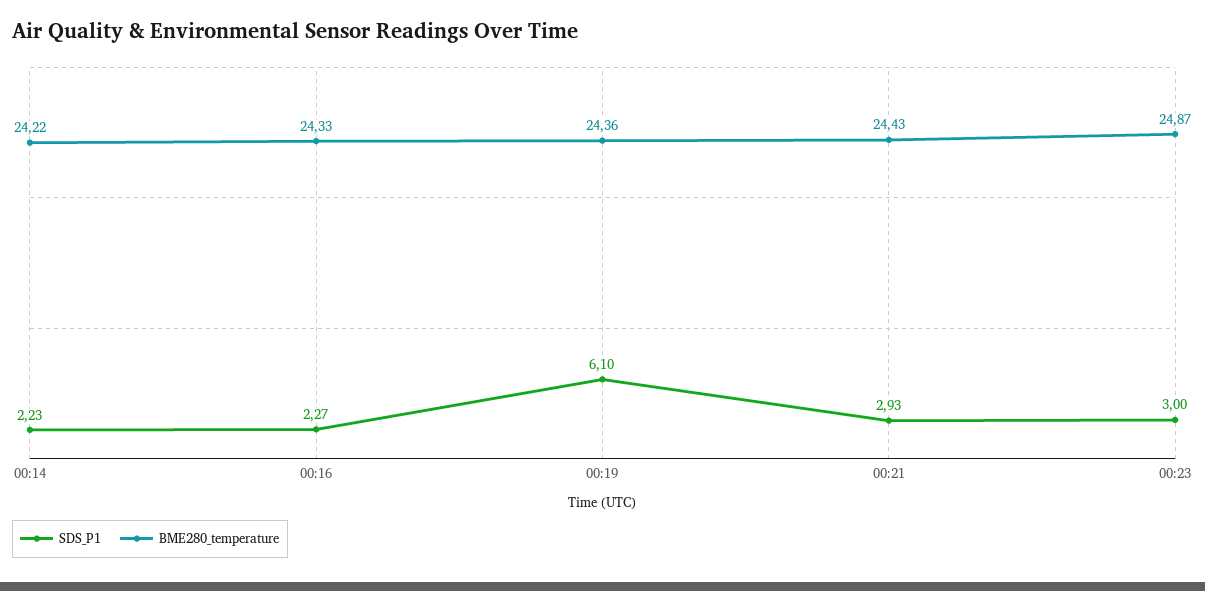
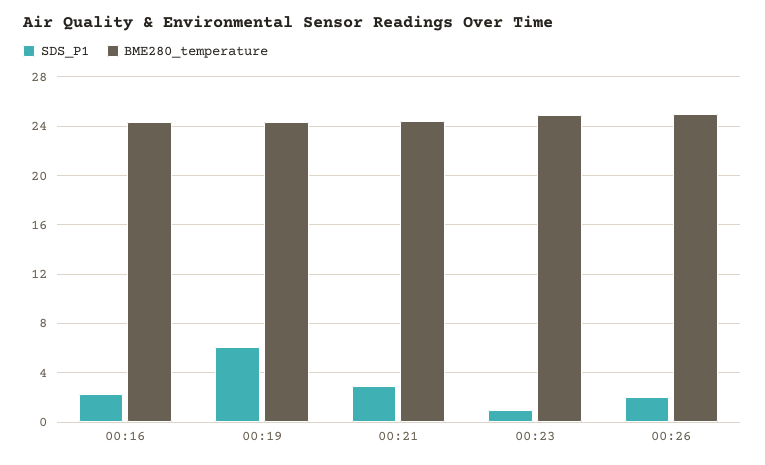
SDS_P1, 00:14: 2.23 -> none
BME280_temperature, 00:14: 24.22 -> none
SDS_P1, 00:23: 3 -> 1
SDS_P1, 00:26: none -> 2
BME280_temperature, 00:26: none -> 25

